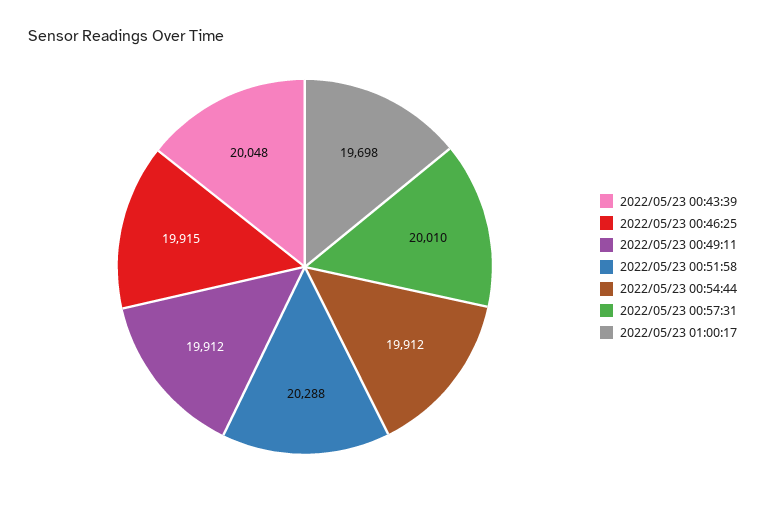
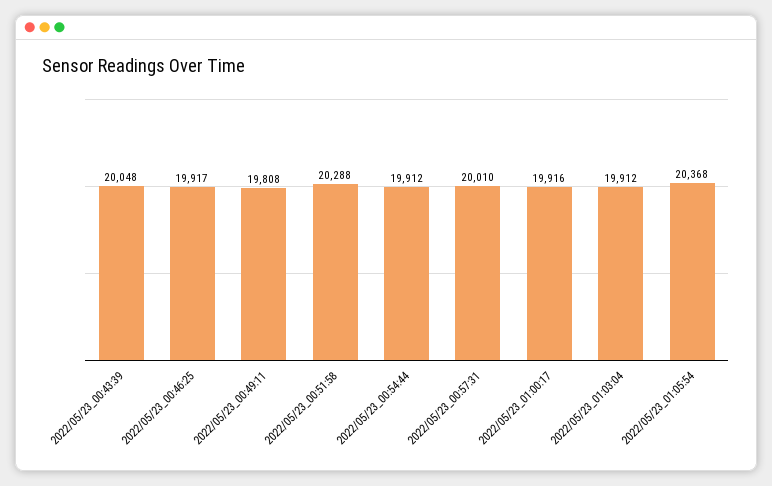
2022/05/23 00:46:25: 19915 -> 19917
2022/05/23 00:49:11: 19912 -> 19808
2022/05/23 01:00:17: 19698 -> 19916
2022/05/23_01:03:04: none -> 19912
2022/05/23_01:05:54: none -> 20368

